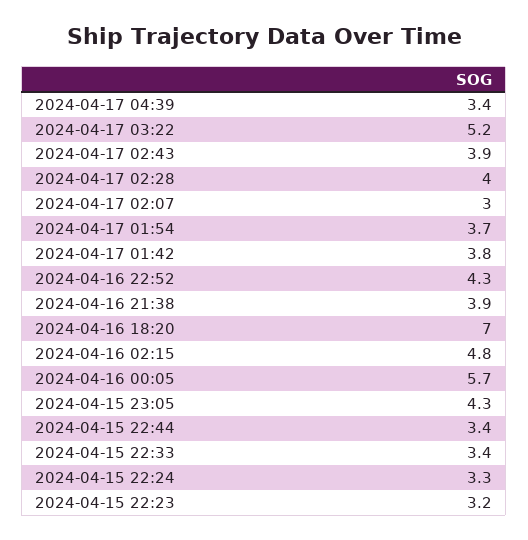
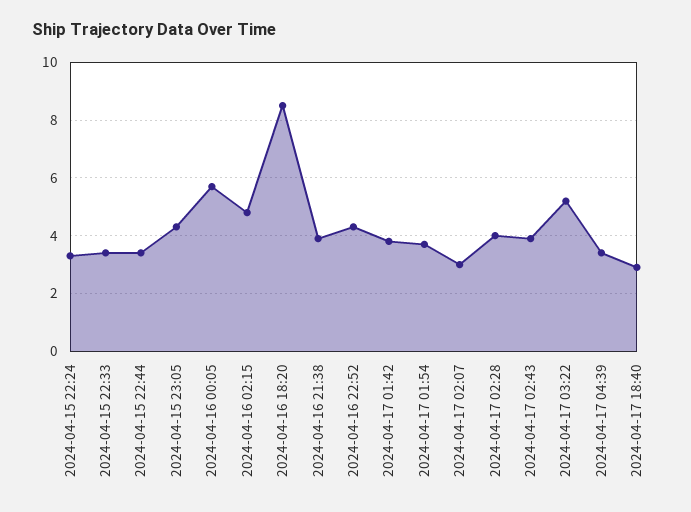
2024-04-16 18:20: 7 -> 8.5
2024-04-15 22:23: 3.2 -> none
2024-04-17 18:40: none -> 3

